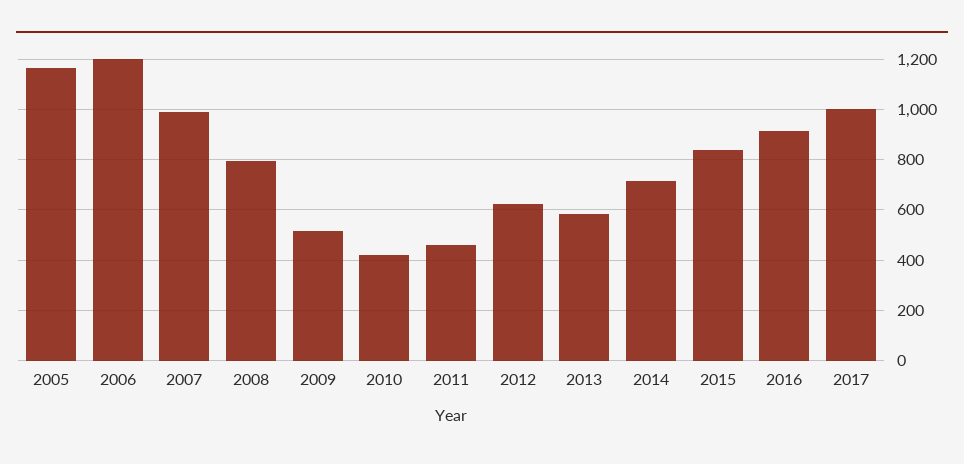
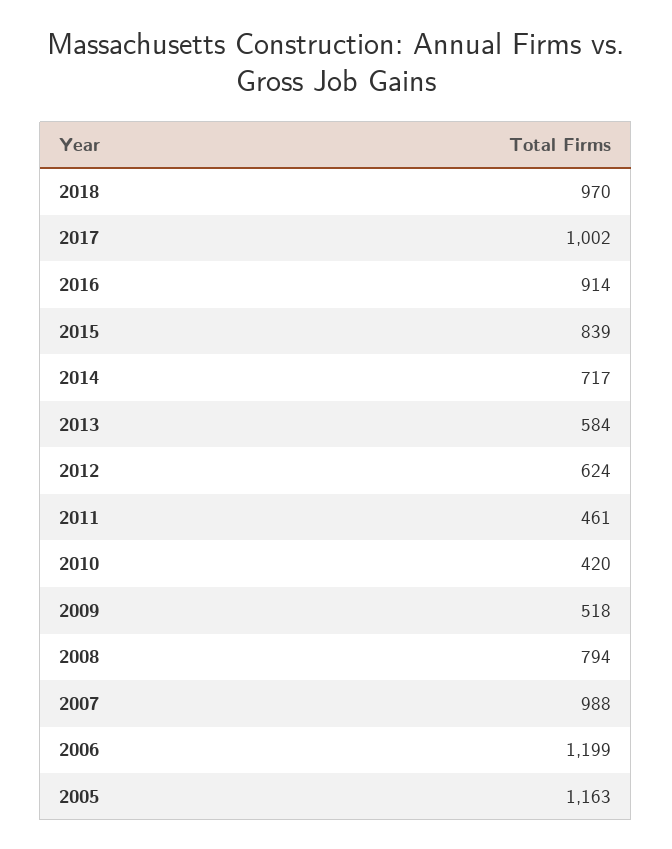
2018: none -> 970

